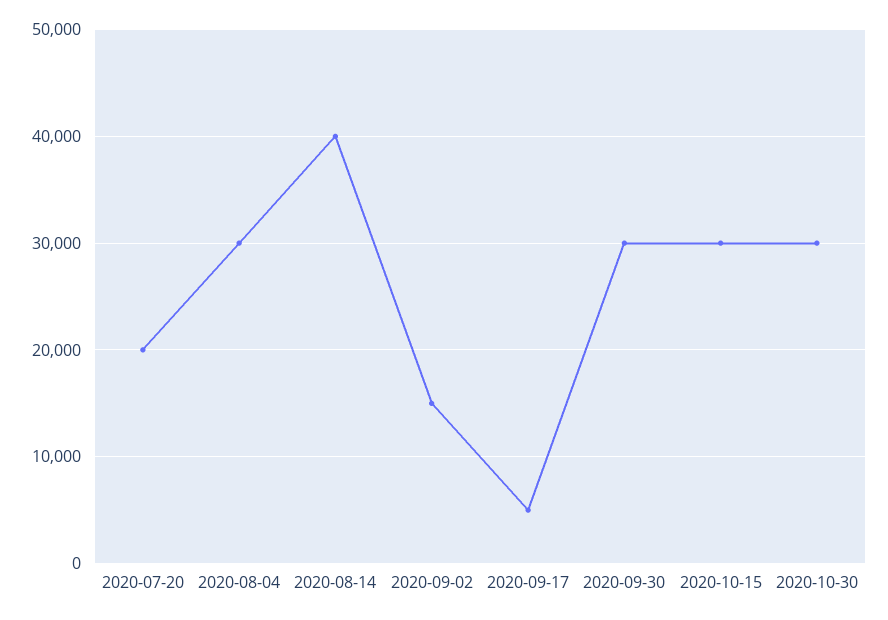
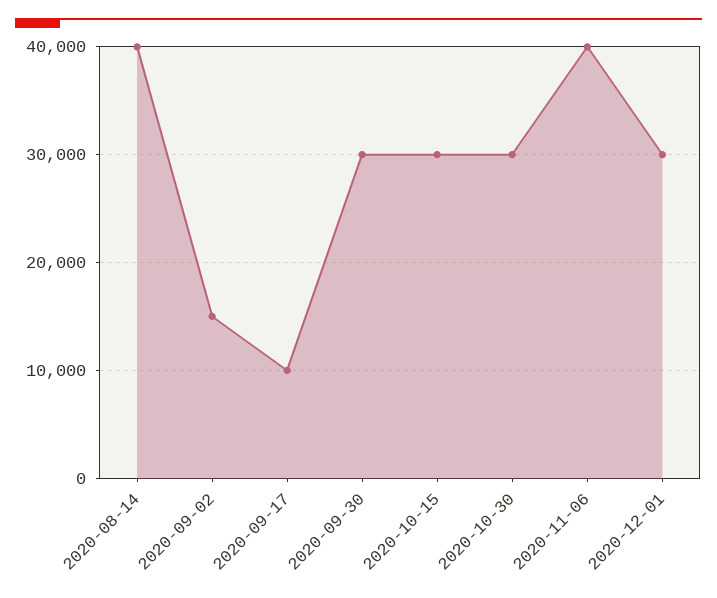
2020-07-20: 20000 -> none
2020-08-04: 30000 -> none
2020-09-17: 5000 -> 10000
2020-11-06: none -> 40000
2020-12-01: none -> 30000

